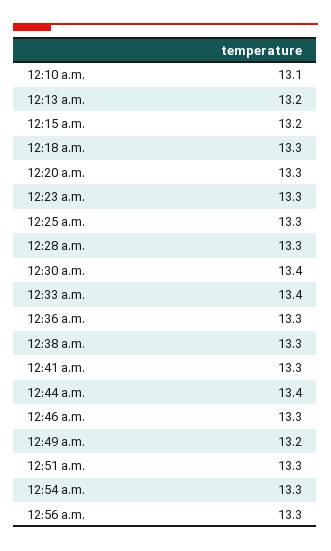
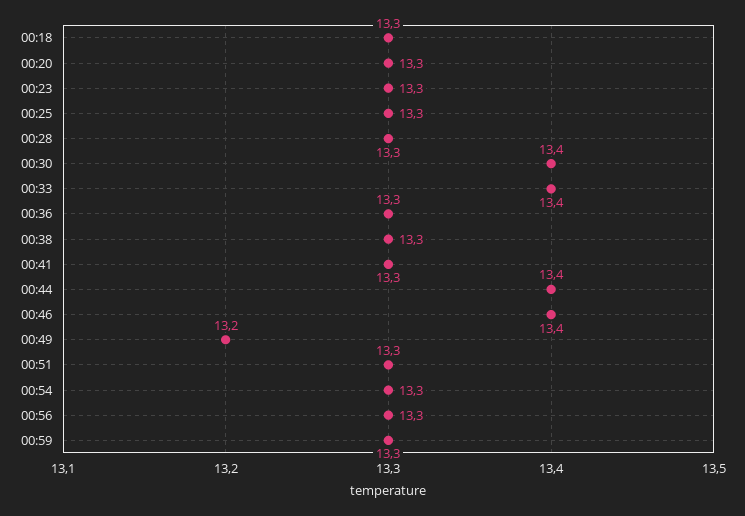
12:10 a.m.: 13.1 -> none
12:13 a.m.: 13.2 -> none
12:15 a.m.: 13.2 -> none
12:46 a.m.: 13.3 -> 13.4
00:59: none -> 13.3

